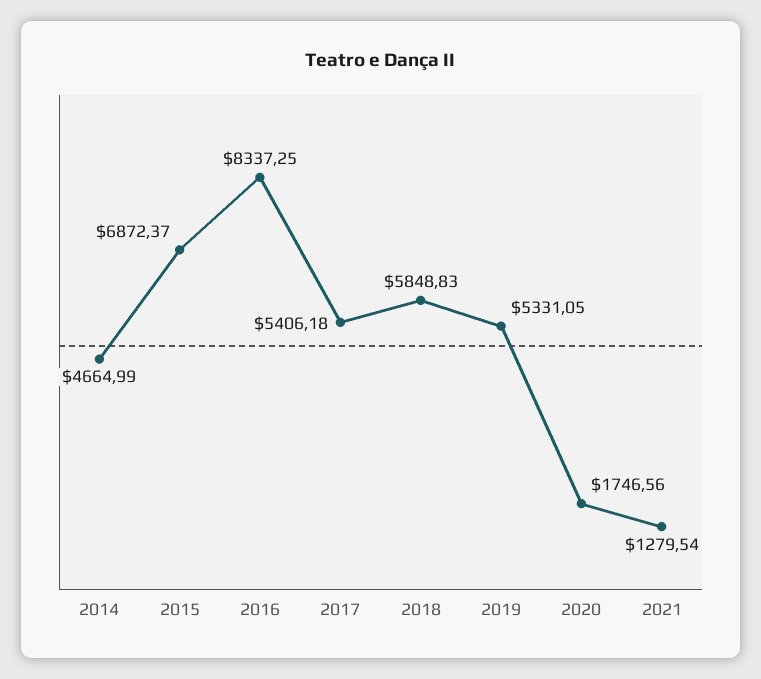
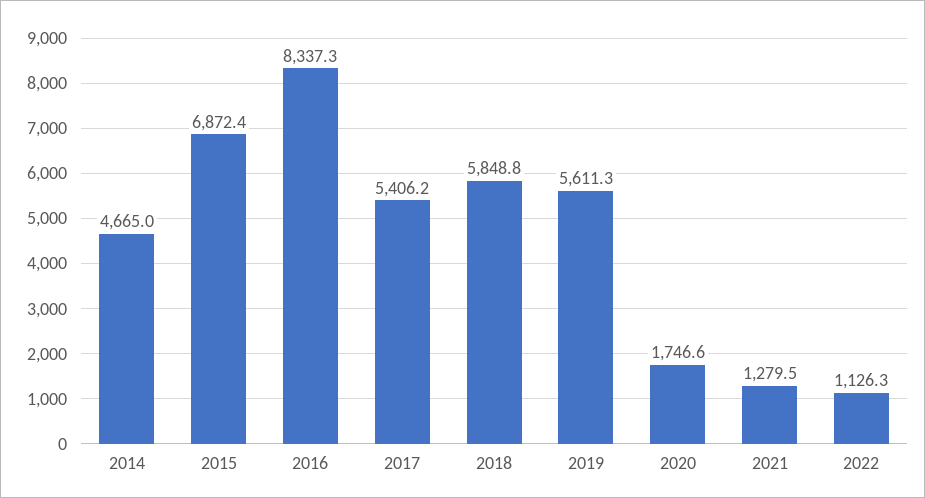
2019: 5331.05 -> 5611.3
2022: none -> 1126.3

